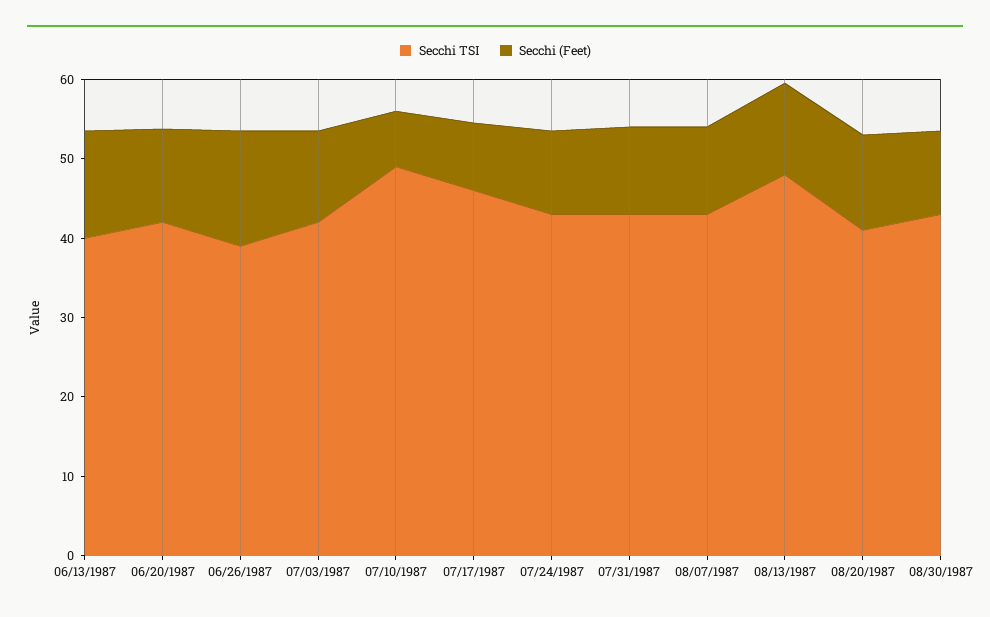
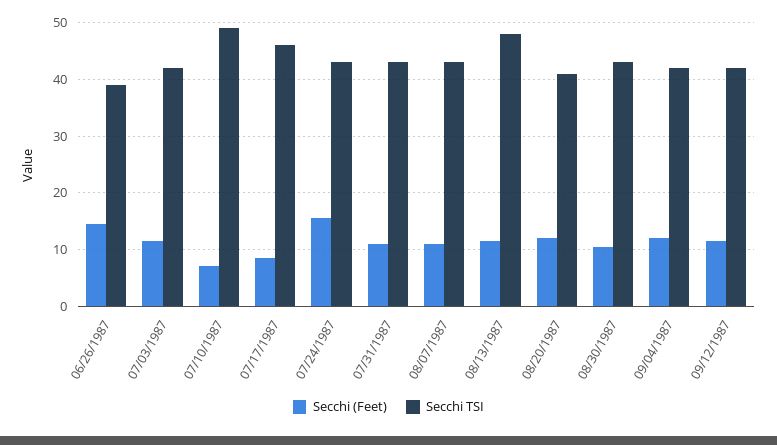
Secchi TSI, 06/13/1987: 40 -> none
Secchi (Feet), 06/13/1987: 14 -> none
Secchi TSI, 06/20/1987: 42 -> none
Secchi (Feet), 06/20/1987: 12 -> none
Secchi (Feet), 07/24/1987: 10 -> 16
Secchi (Feet), 09/04/1987: none -> 12
Secchi TSI, 09/04/1987: none -> 42
Secchi (Feet), 09/12/1987: none -> 12
Secchi TSI, 09/12/1987: none -> 42

